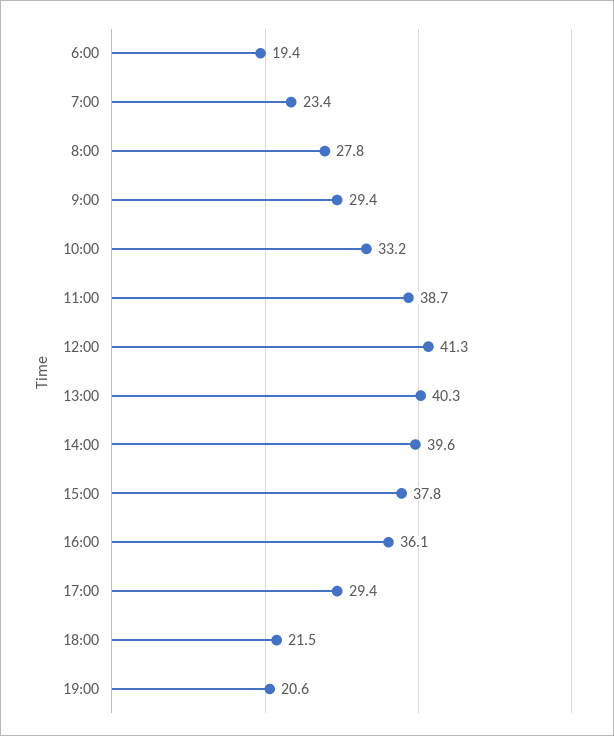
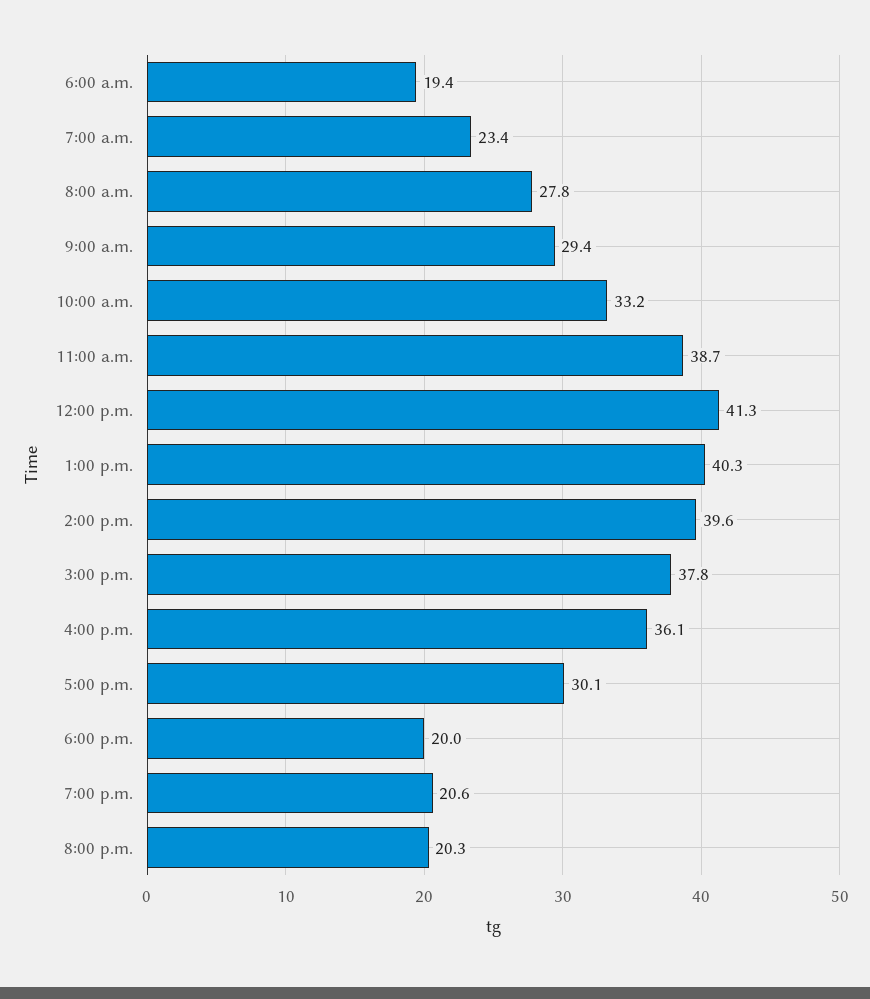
17:00: 29.4 -> 30.1
18:00: 21.5 -> 20
8:00 p.m.: none -> 20.3

